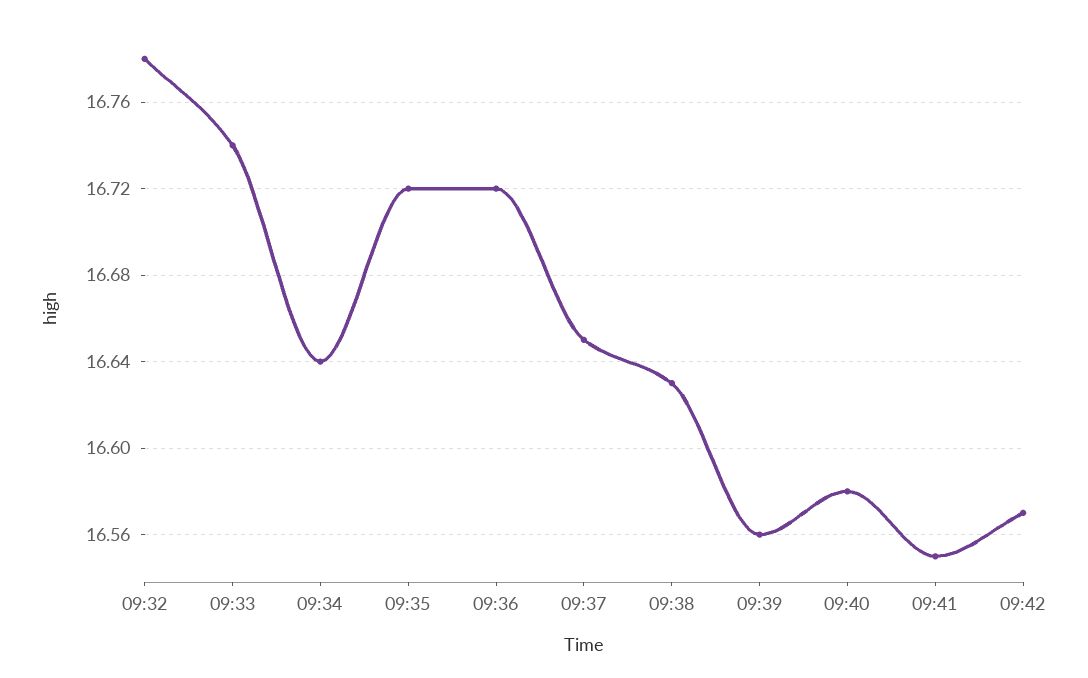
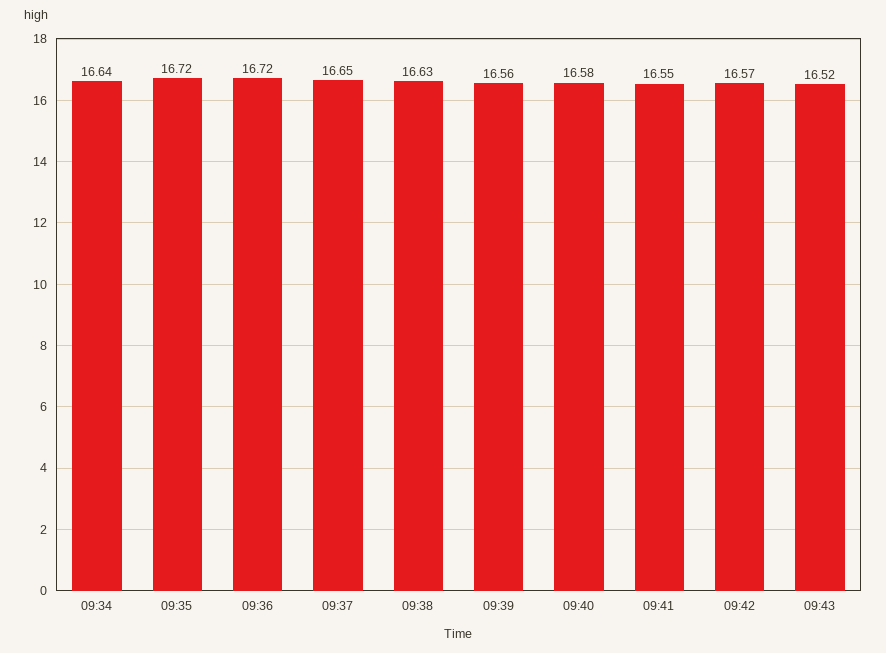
09:32: 16.78 -> none
09:33: 16.74 -> none
09:43: none -> 16.52

